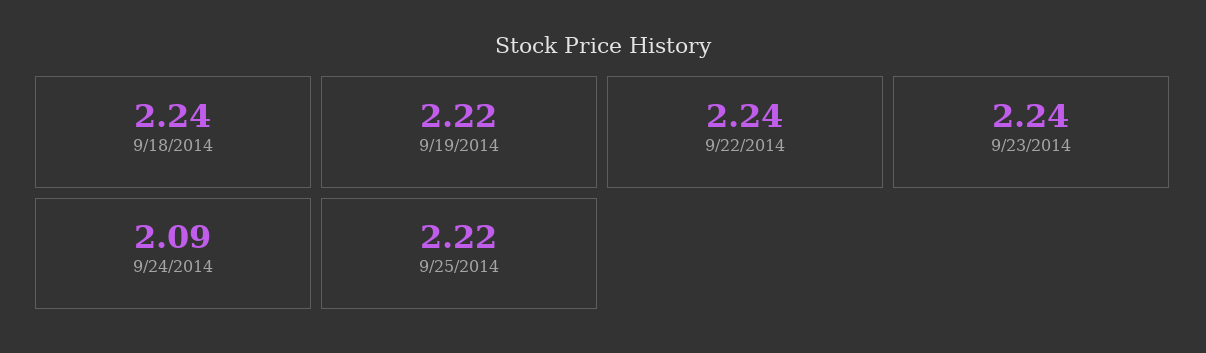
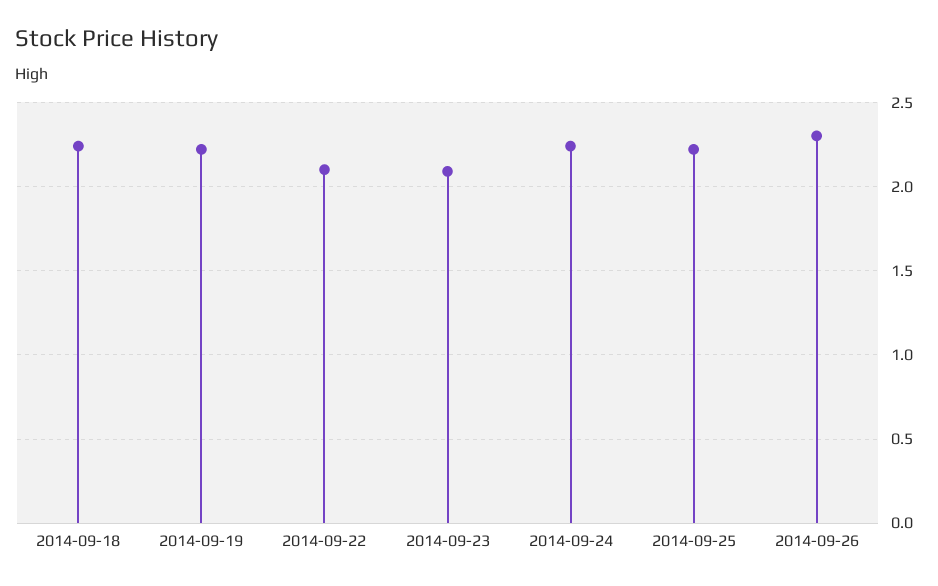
9/22/2014: 2.24 -> 2.1
9/23/2014: 2.24 -> 2.1
9/24/2014: 2.09 -> 2.25
2014-09-26: none -> 2.3

